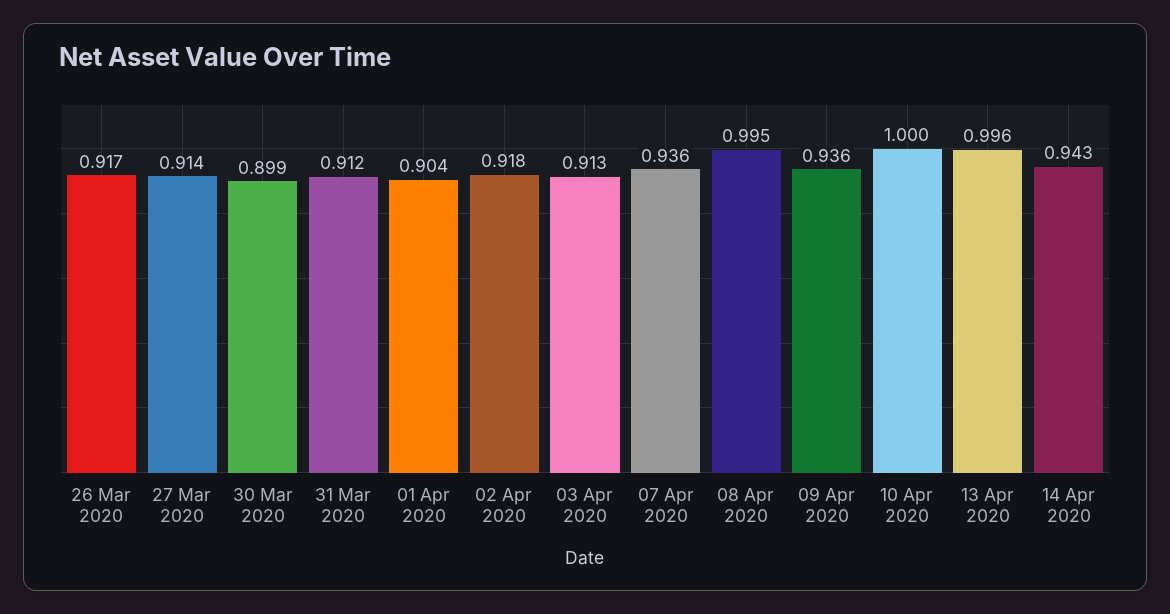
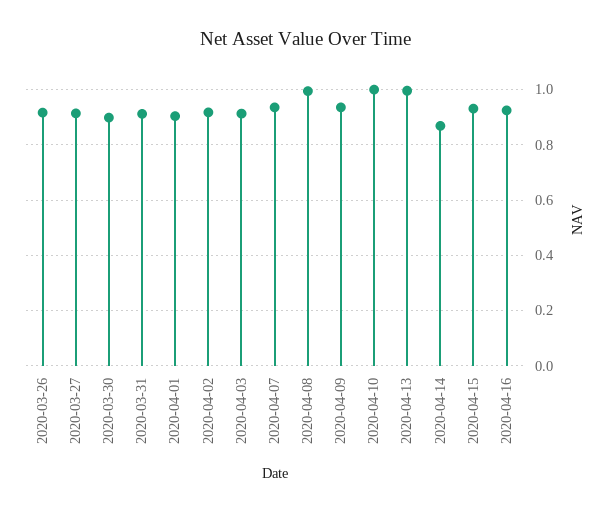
14 Apr 2020: 0.943 -> 0.875
2020-04-15: none -> 0.925
2020-04-16: none -> 0.925

